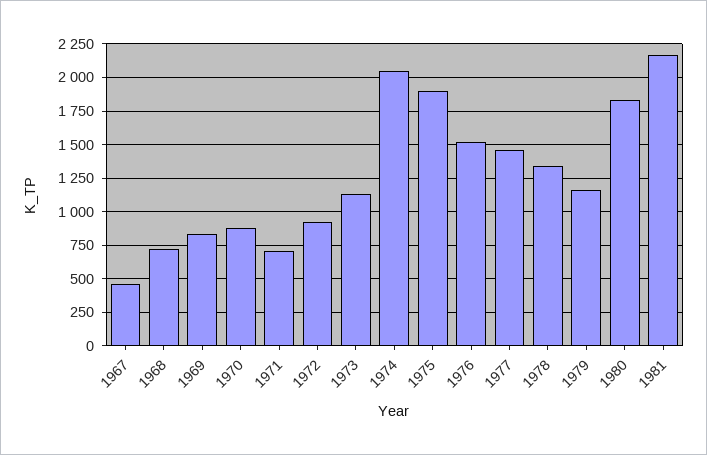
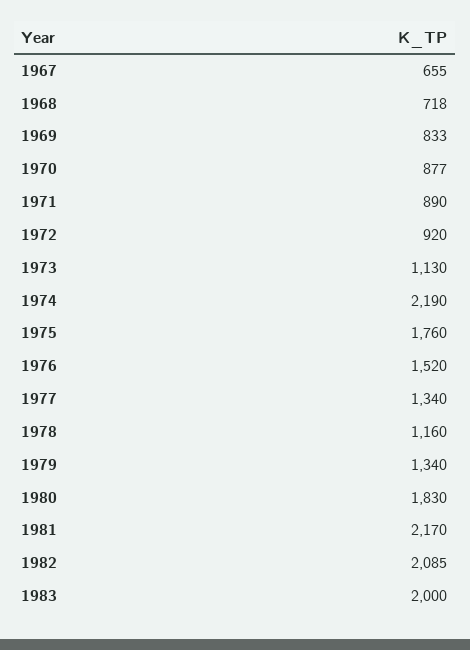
1967: 450 -> 655
1971: 700 -> 890
1974: 2050 -> 2190
1975: 1900 -> 1760
1977: 1450 -> 1340
1978: 1350 -> 1160
1979: 1150 -> 1340
1982: none -> 2085
1983: none -> 2000

